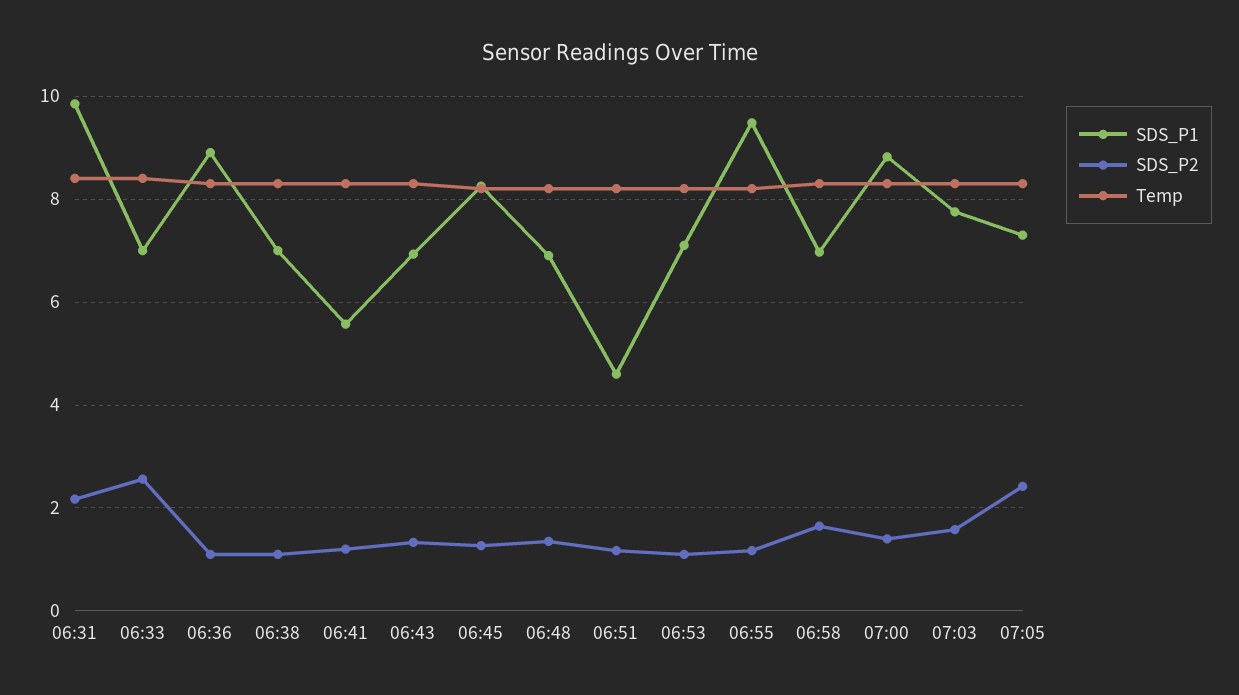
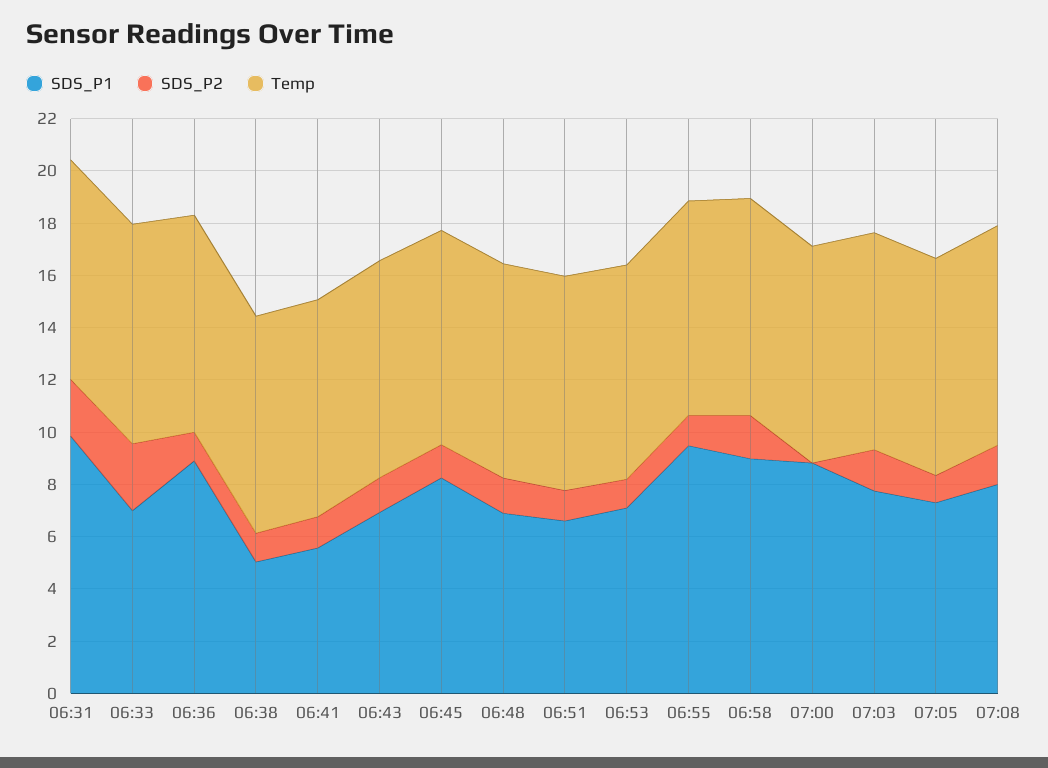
SDS_P1, 06:38: 7 -> 5
SDS_P1, 06:51: 4.6 -> 6.5
SDS_P1, 06:58: 7 -> 9
SDS_P2, 07:00: 1.4 -> 0
SDS_P2, 07:05: 2.4 -> 1
SDS_P1, 07:08: none -> 8
SDS_P2, 07:08: none -> 1.5
Temp, 07:08: none -> 8.5

